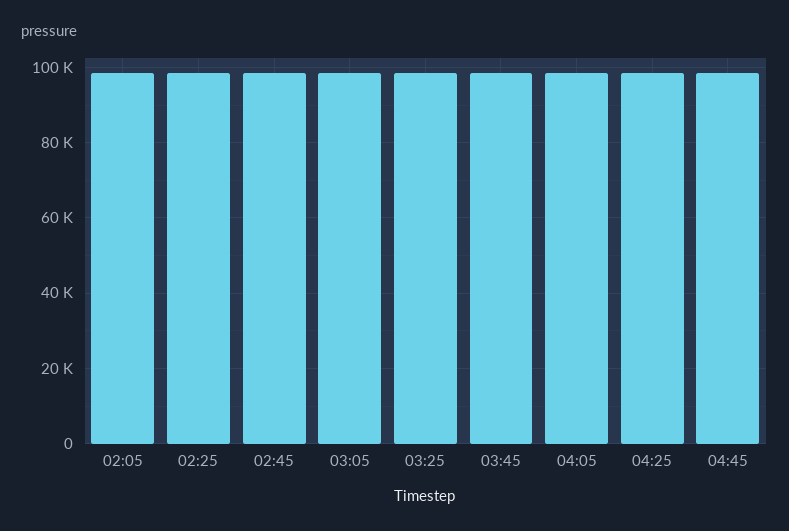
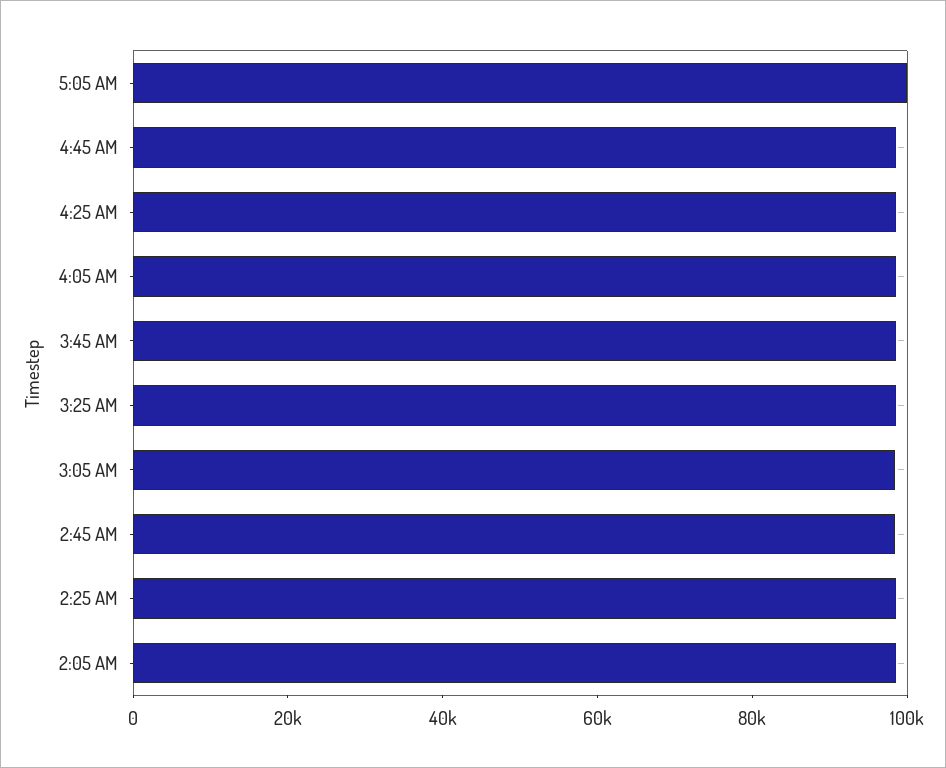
5:05 AM: none -> 100000

